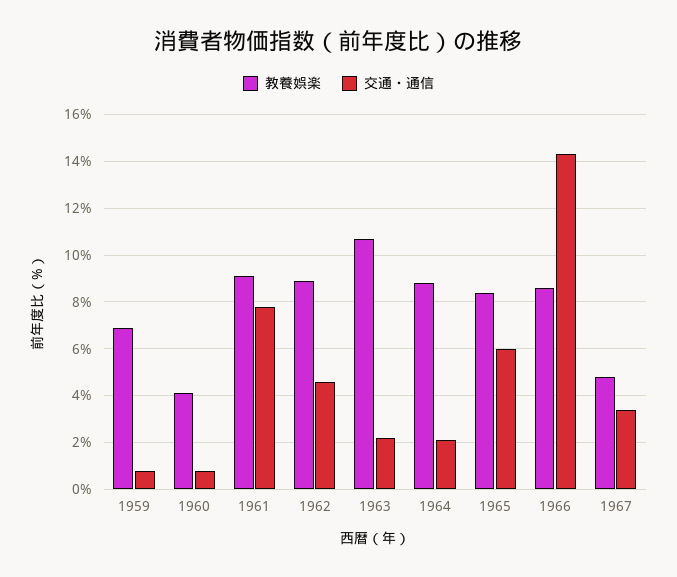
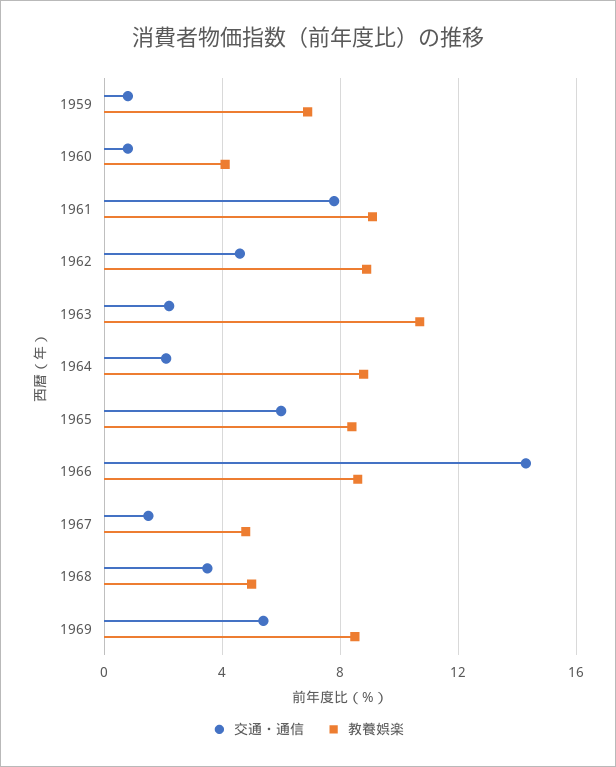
交通・通信, 1967: 3.5 -> 1.5
交通・通信, 1968: none -> 3.5
教養娯楽, 1968: none -> 5
交通・通信, 1969: none -> 5.5
教養娯楽, 1969: none -> 8.5

